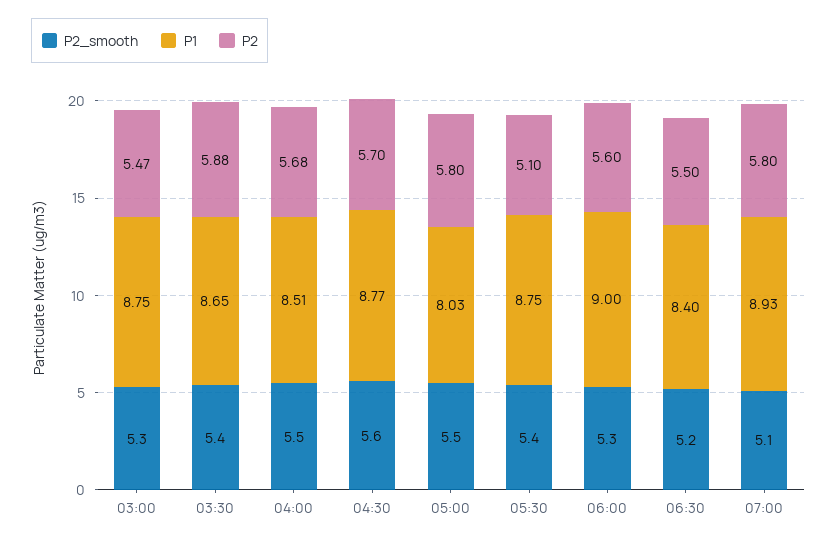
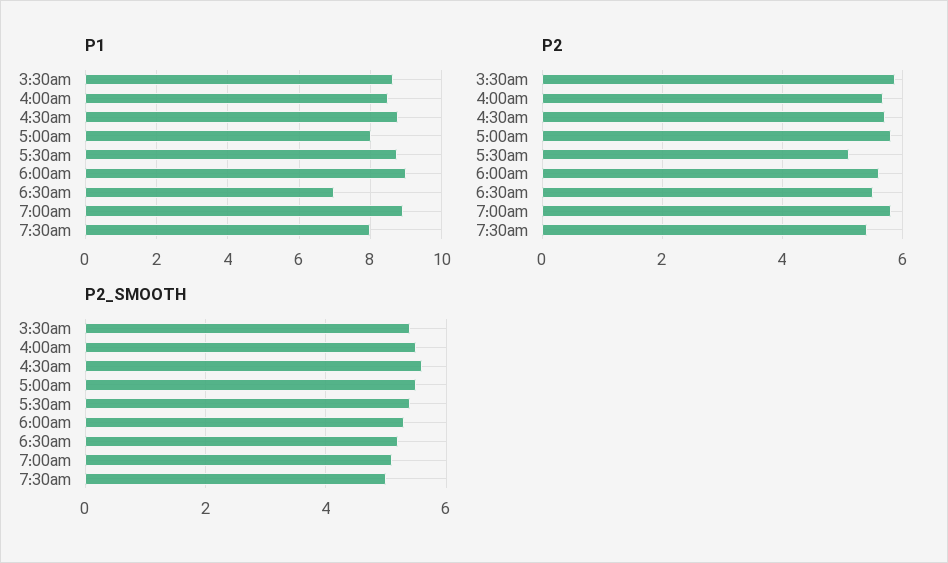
P2_smooth, 03:00: 5.3 -> none
P1, 03:00: 8.75 -> none
P2, 03:00: 5.47 -> none
P1, 06:30: 8.4 -> 7
P1, 7:30am: none -> 8
P2, 7:30am: none -> 5.4
P2_smooth, 7:30am: none -> 5

